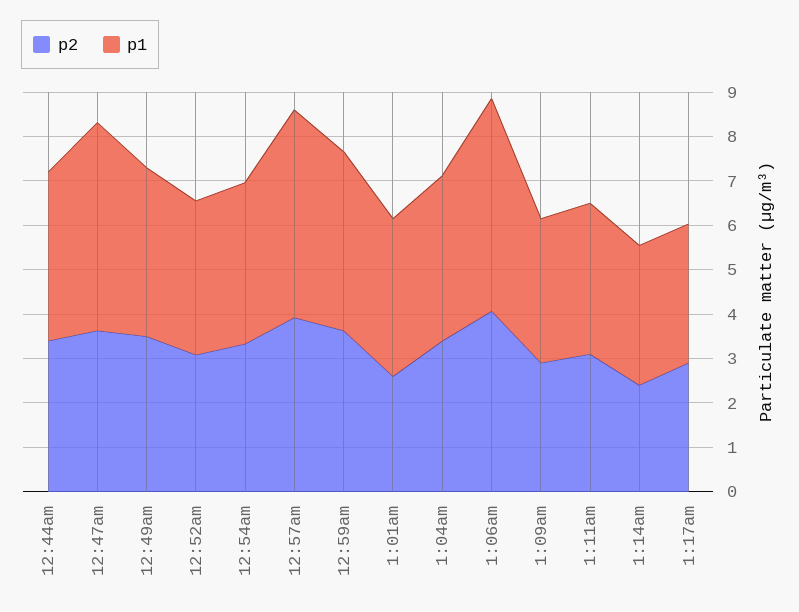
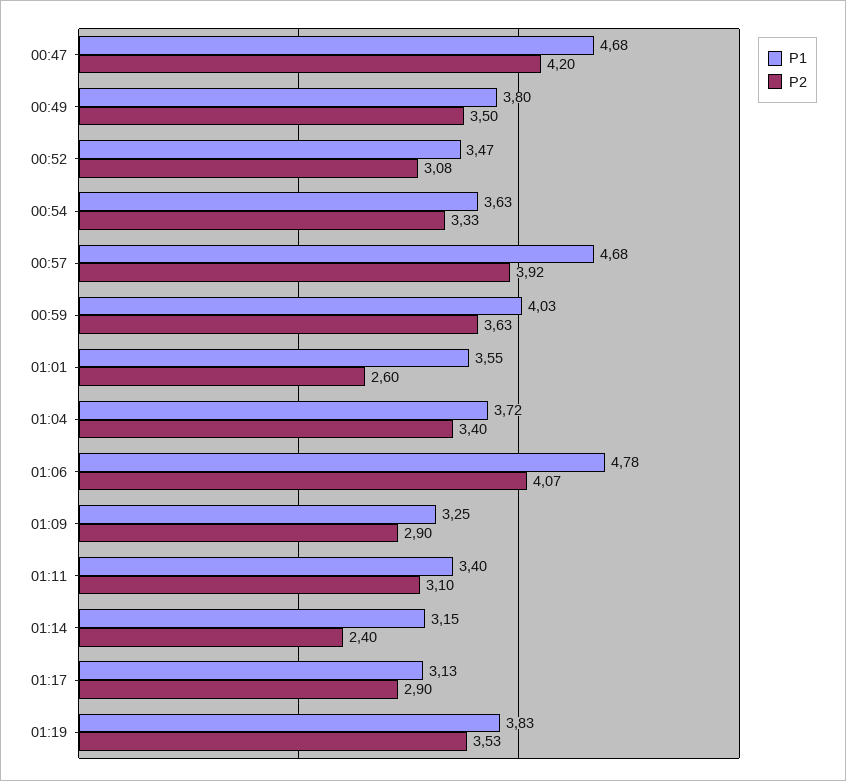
p2, 12:44am: 3.4 -> none
p1, 12:44am: 3.8 -> none
p2, 12:47am: 3.6 -> 4.2
p1, 01:19: none -> 3.83
p2, 01:19: none -> 3.53

